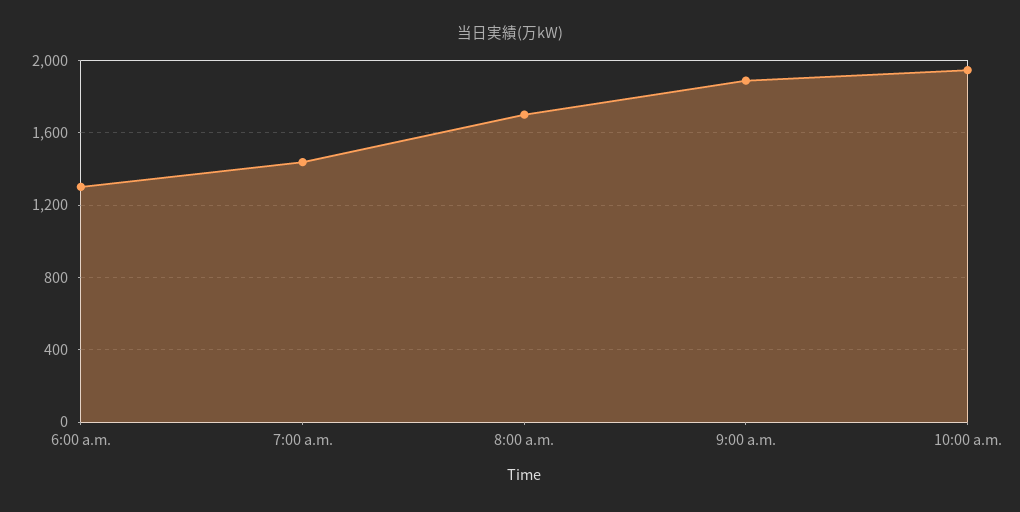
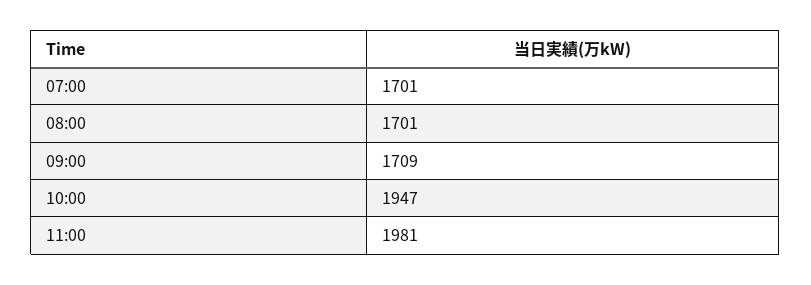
6:00 a.m.: 1300 -> none
7:00 a.m.: 1450 -> 1701
9:00 a.m.: 1900 -> 1709
11:00: none -> 1981

